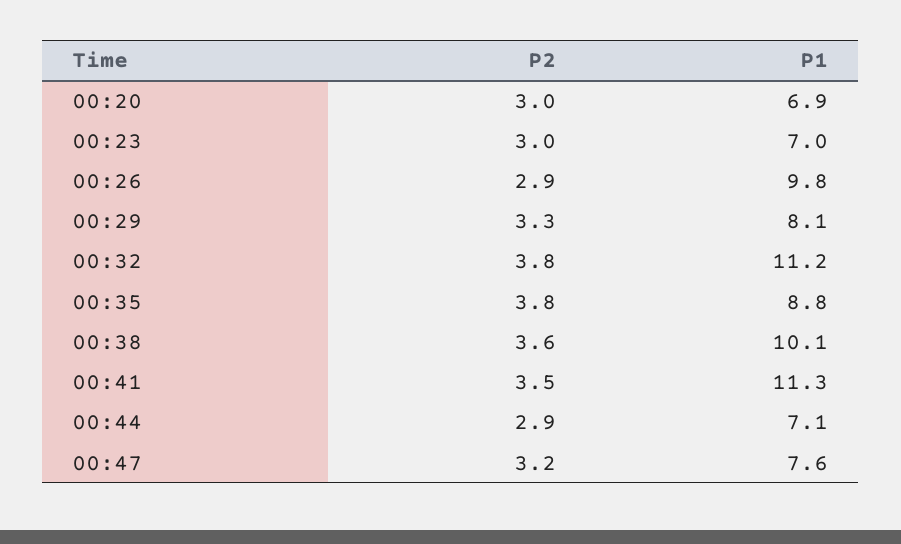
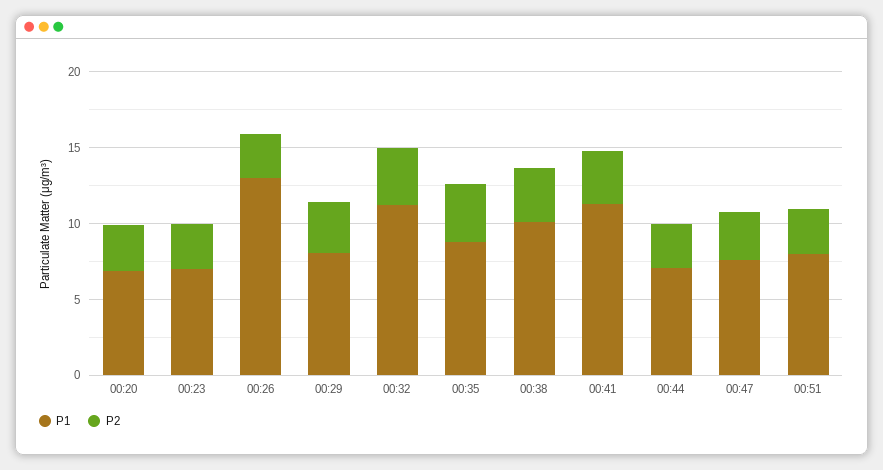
P1, 00:26: 9.8 -> 13
P1, 00:51: none -> 8
P2, 00:51: none -> 3

